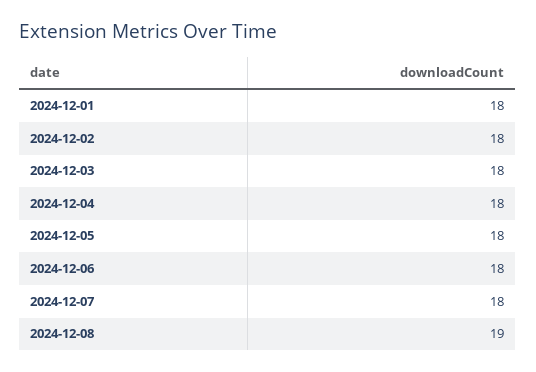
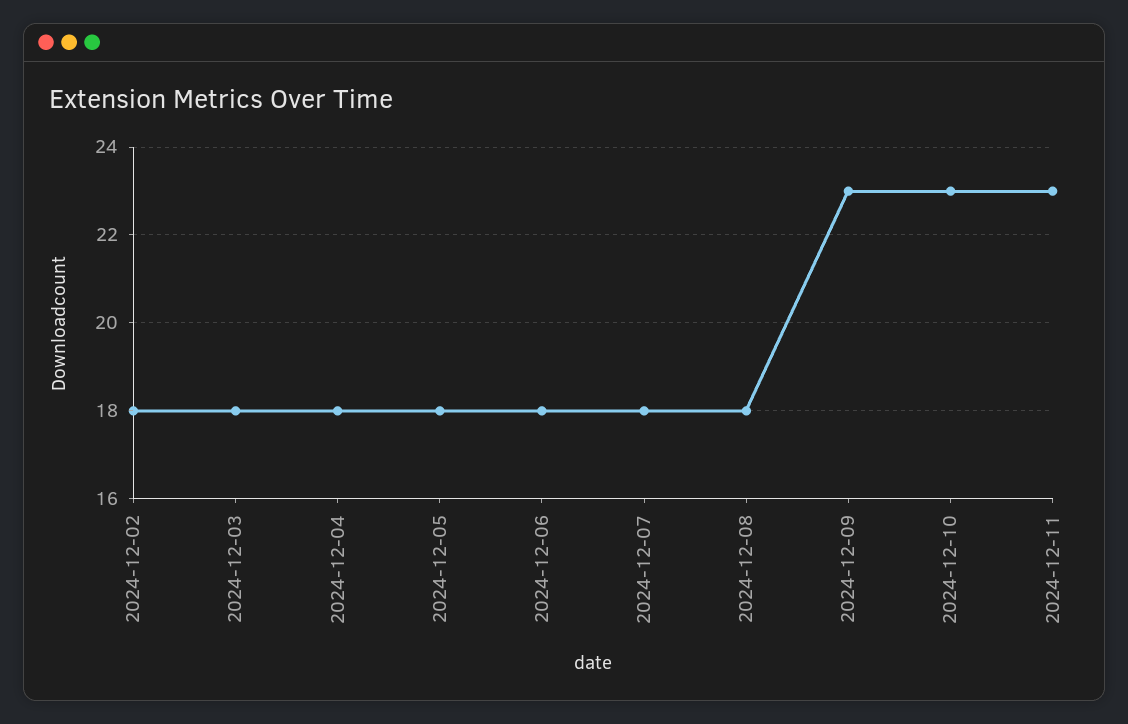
2024-12-01: 18 -> none
2024-12-08: 19 -> 18
2024-12-09: none -> 23
2024-12-10: none -> 23
2024-12-11: none -> 23

